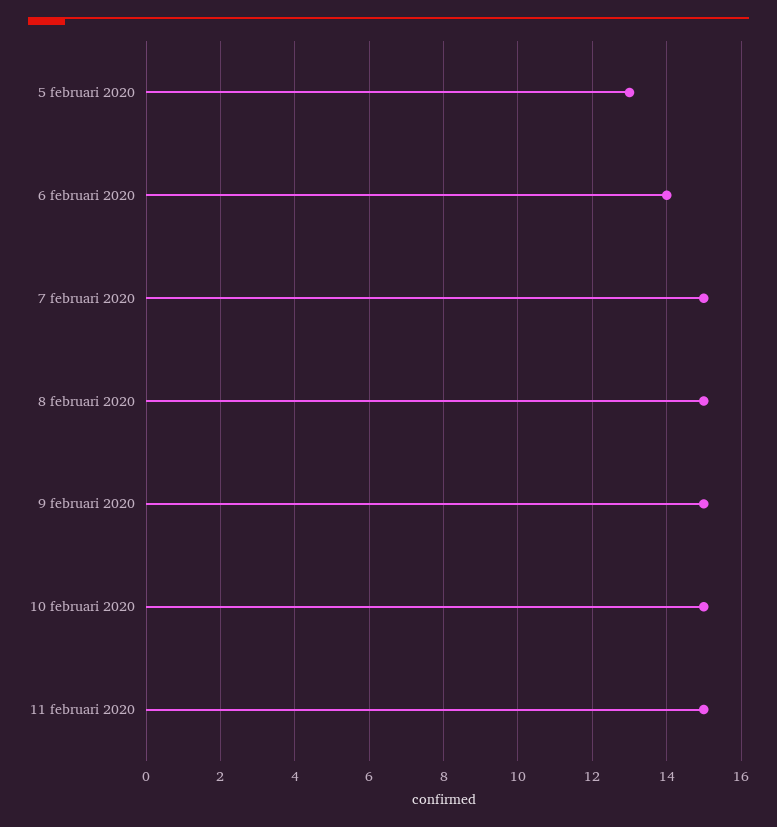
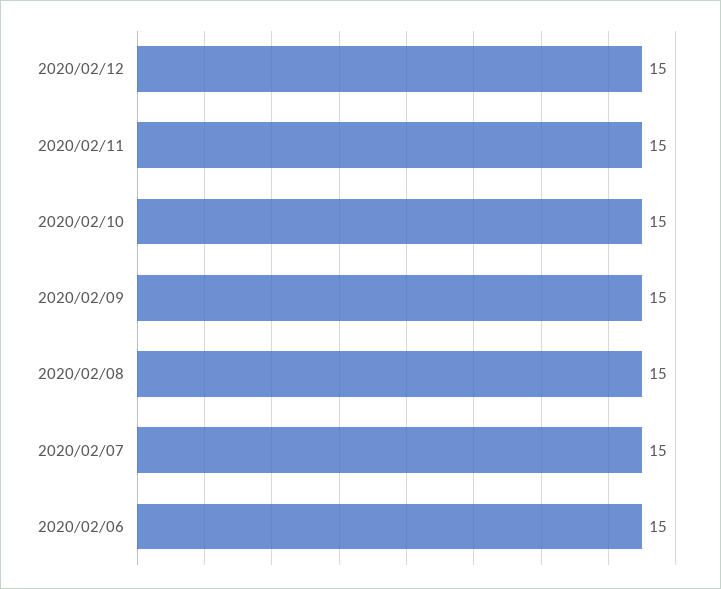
5 februari 2020: 13 -> none
6 februari 2020: 14 -> 15
2020/02/12: none -> 15

